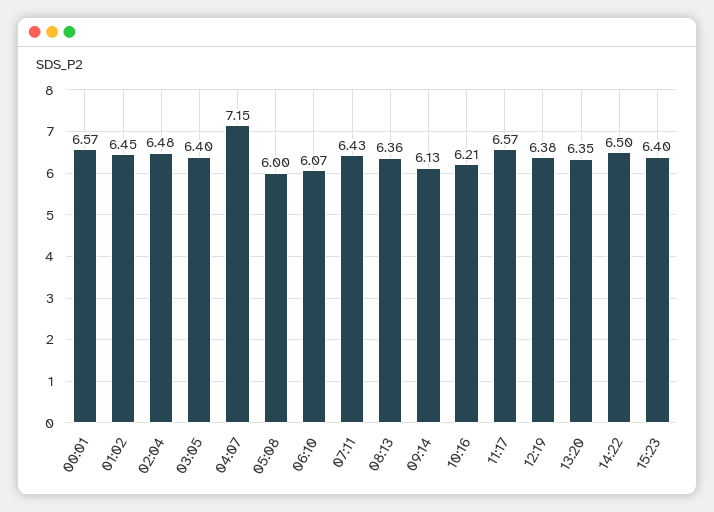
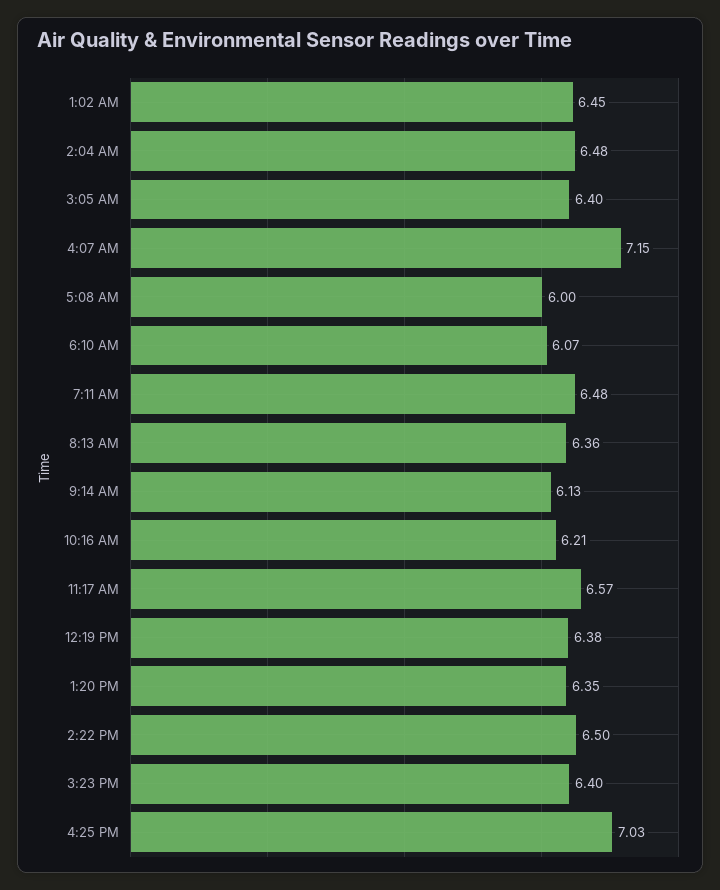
00:01: 6.57 -> none
07:11: 6.43 -> 6.48
4:25 PM: none -> 7.03

